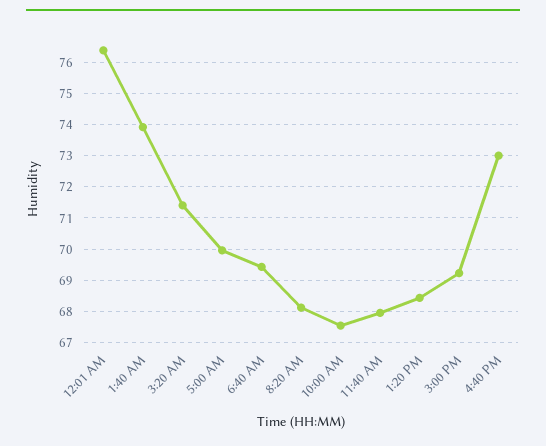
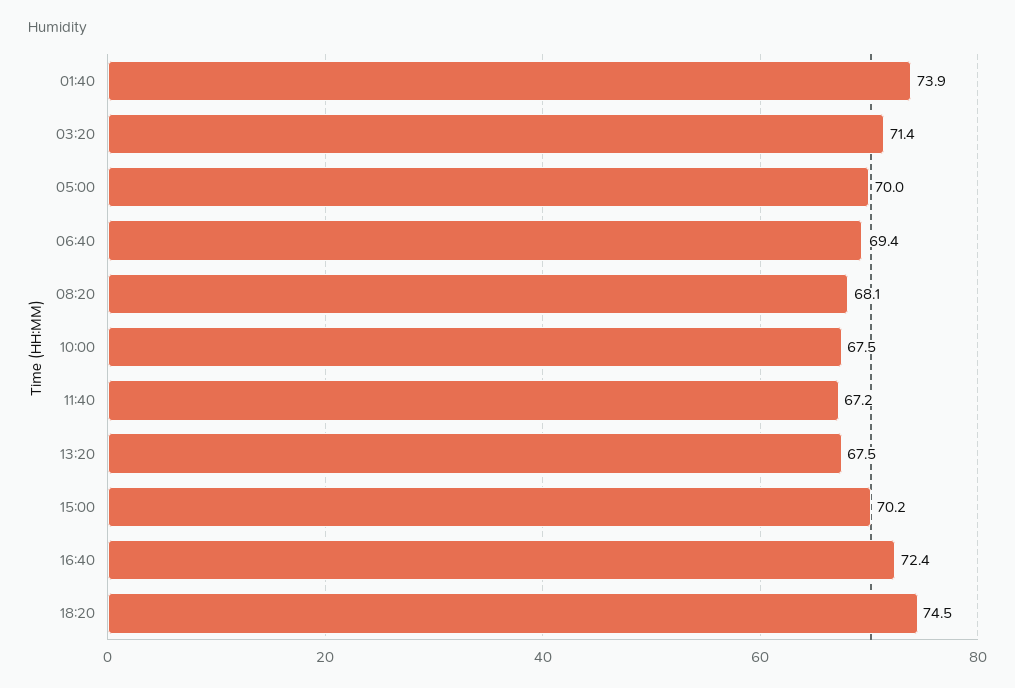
12:01 AM: 76.4 -> none
11:40 AM: 68 -> 67.2
1:20 PM: 68.4 -> 67.5
3:00 PM: 69.2 -> 70.2
4:40 PM: 73 -> 72.4
18:20: none -> 74.5

